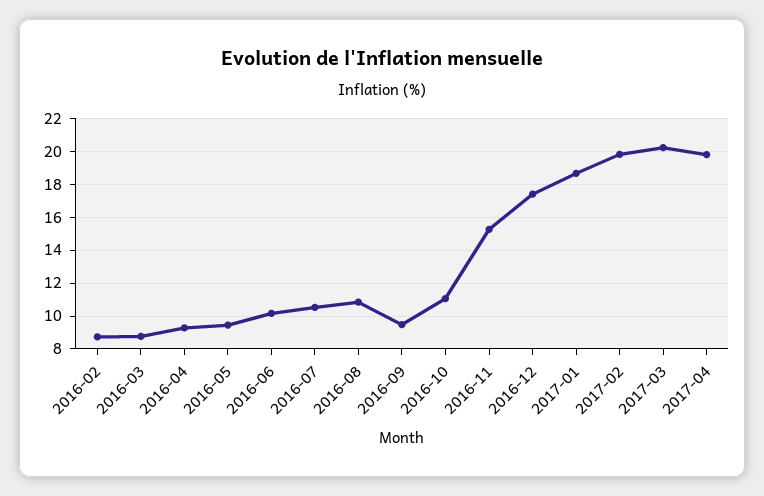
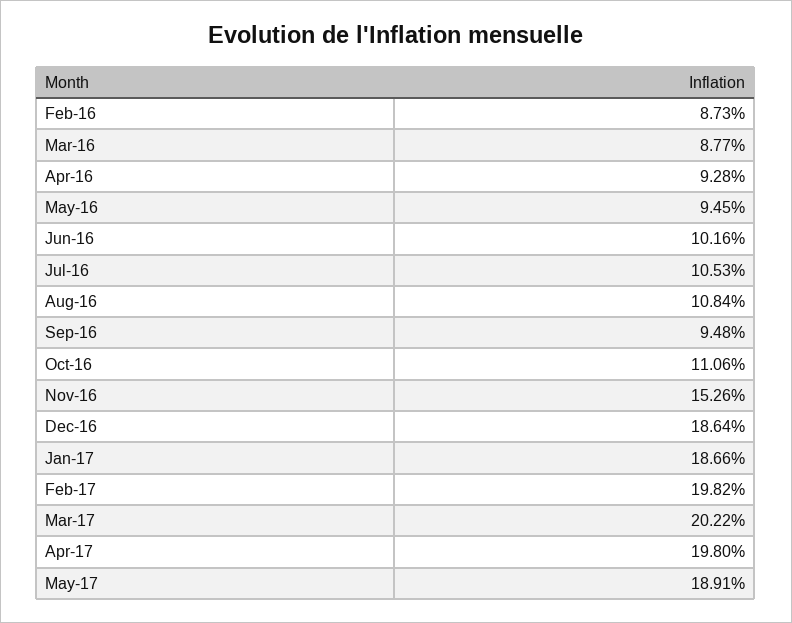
2016-12: 17.5 -> 18.64
May-17: none -> 18.91

